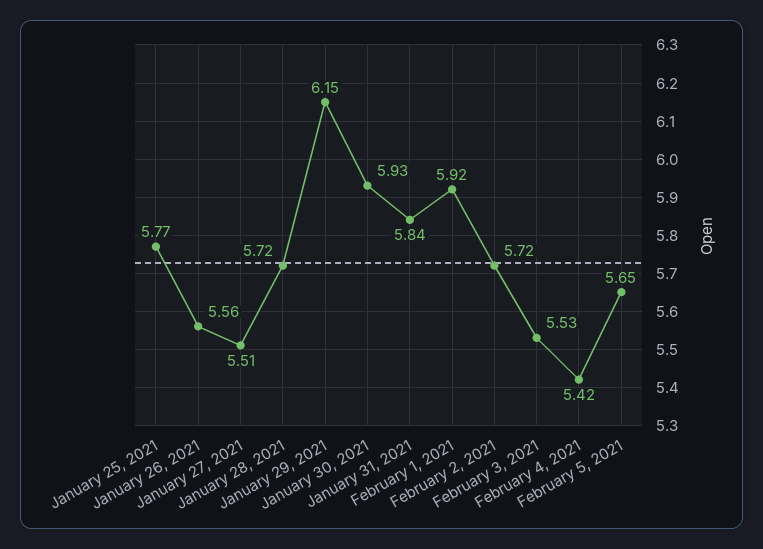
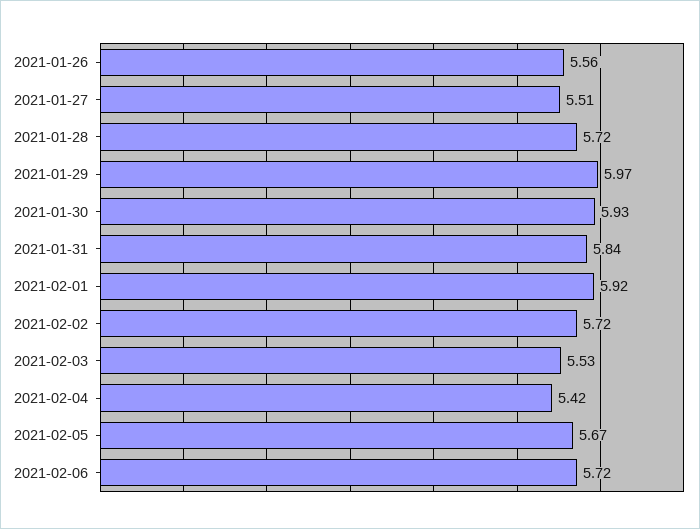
January 25, 2021: 5.77 -> none
January 29, 2021: 6.15 -> 5.97
February 5, 2021: 5.65 -> 5.67
2021-02-06: none -> 5.72

